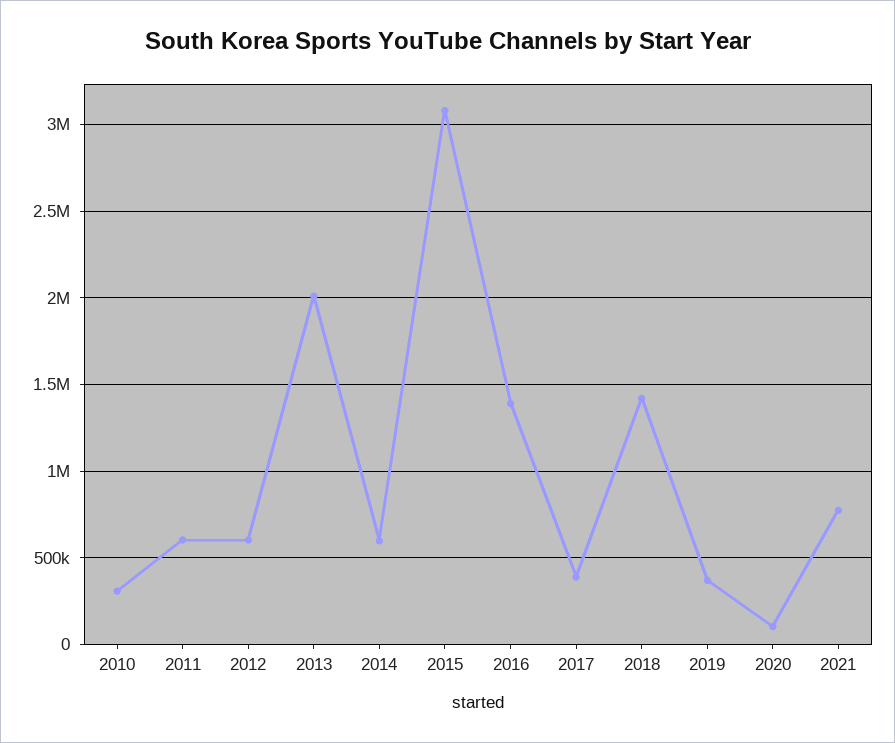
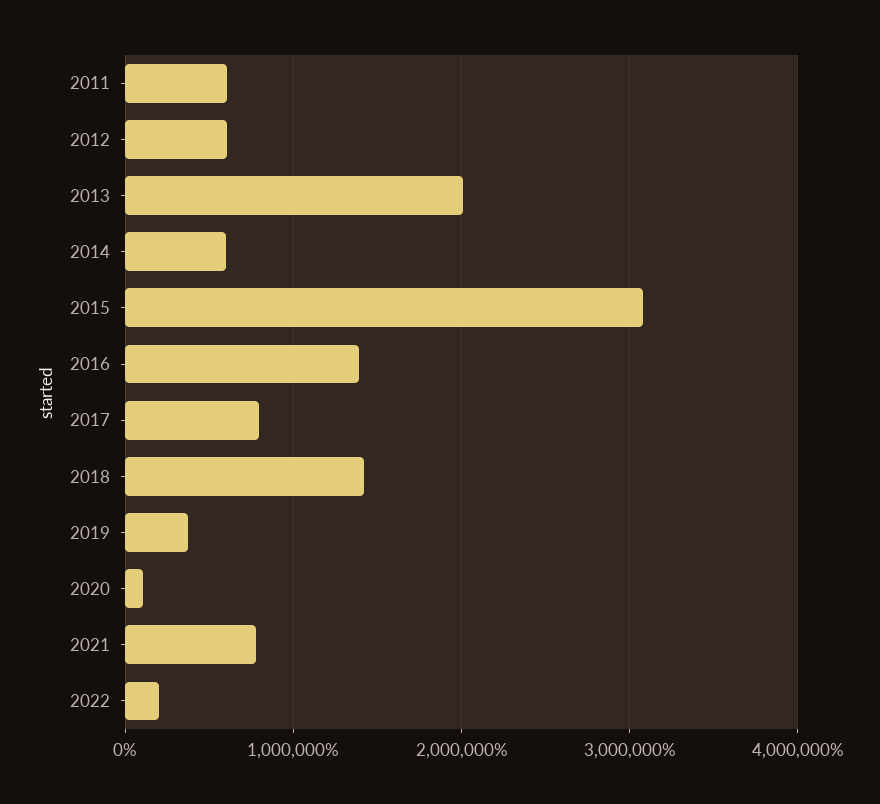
2010: 300000 -> none
2017: 400000 -> 800000
2022: none -> 200000

